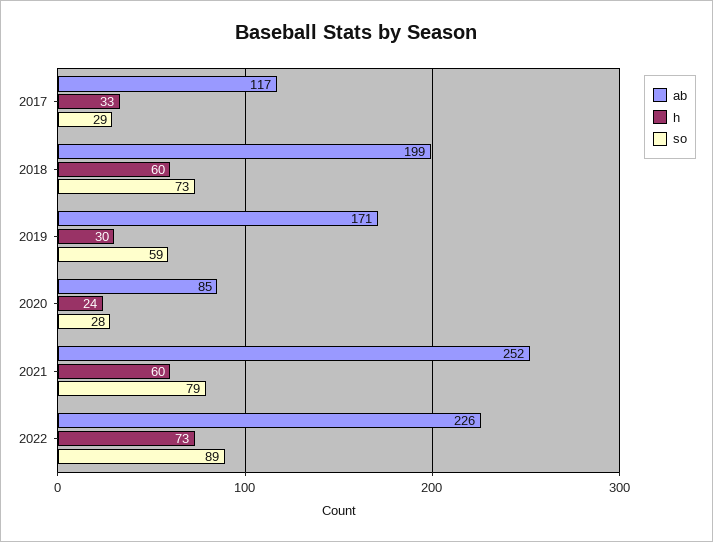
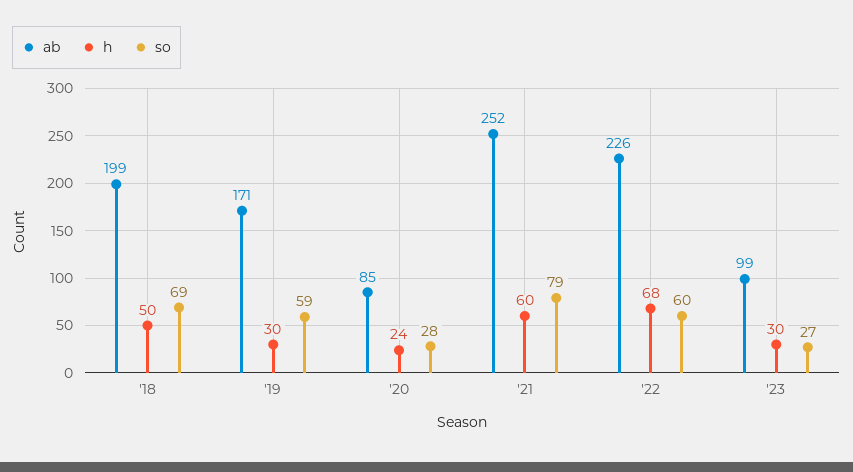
ab, 2017: 117 -> none
h, 2017: 33 -> none
so, 2017: 29 -> none
h, 2018: 60 -> 50
so, 2018: 73 -> 69
h, 2022: 73 -> 68
so, 2022: 89 -> 60
ab, '23: none -> 99
h, '23: none -> 30
so, '23: none -> 27

